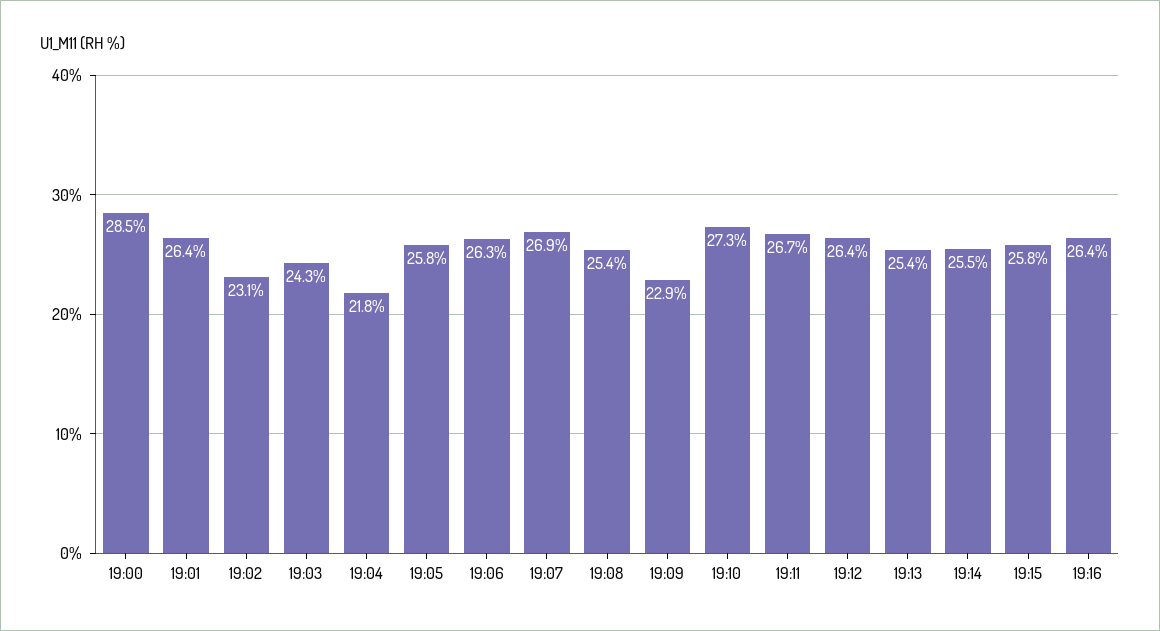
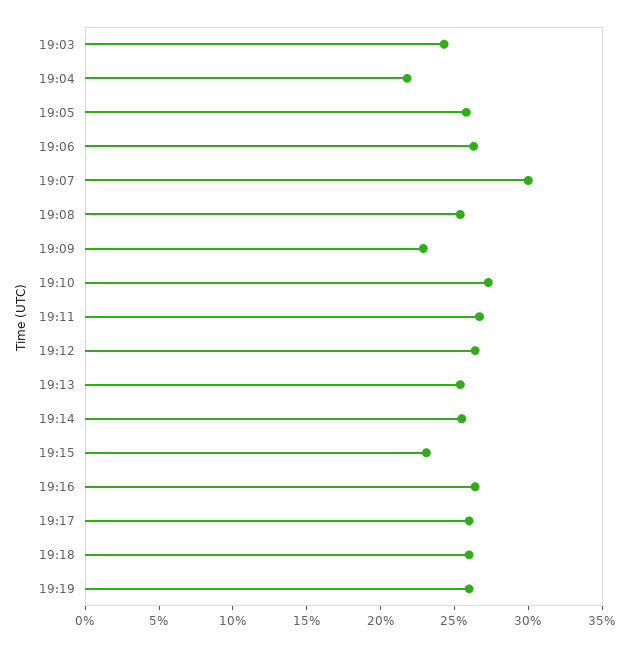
19:00: 28.5 -> none
19:01: 26.4 -> none
19:02: 23.1 -> none
19:07: 26.9 -> 30
19:15: 25.8 -> 23
19:17: none -> 26
19:18: none -> 26
19:19: none -> 26

